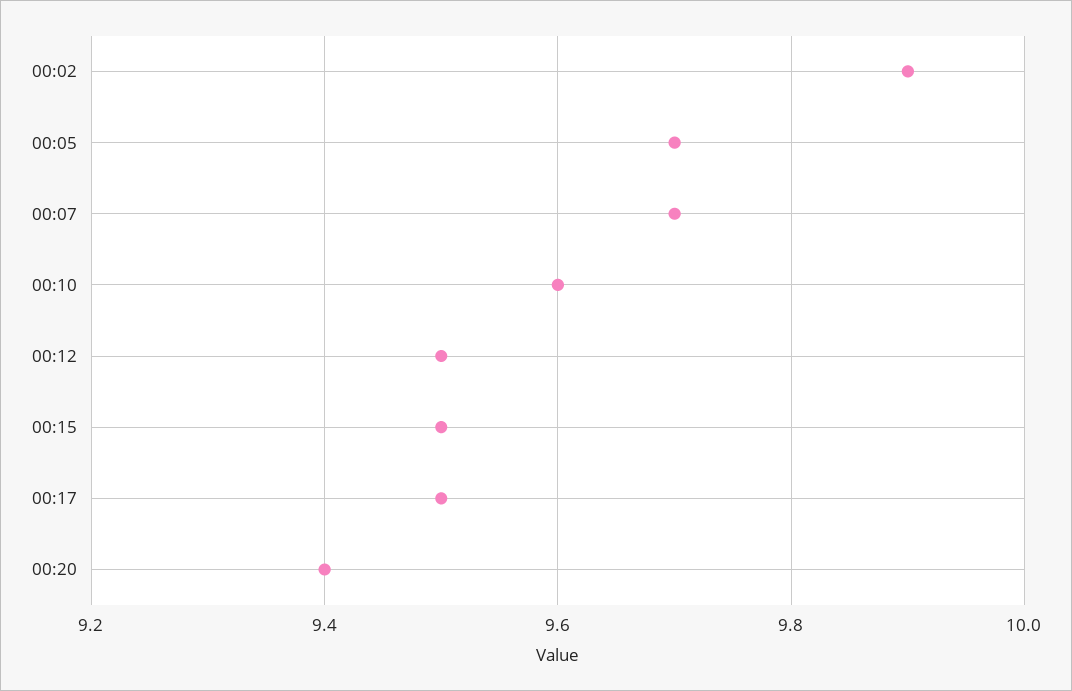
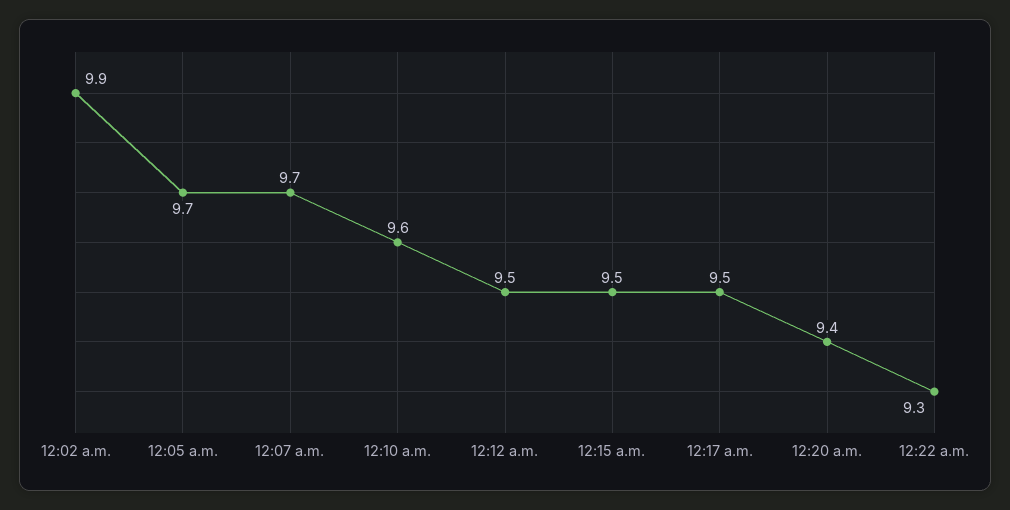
12:22 a.m.: none -> 9.3

